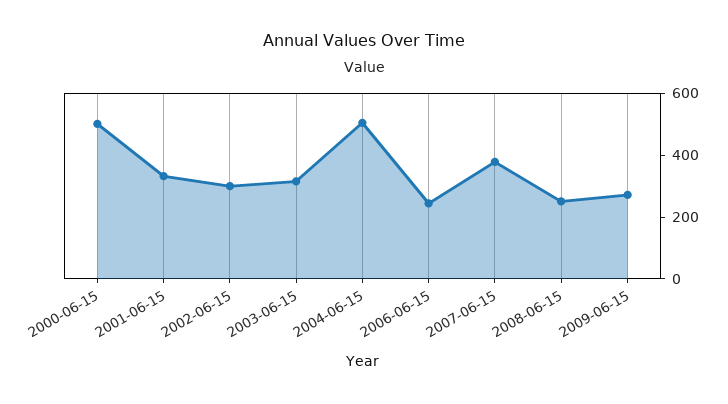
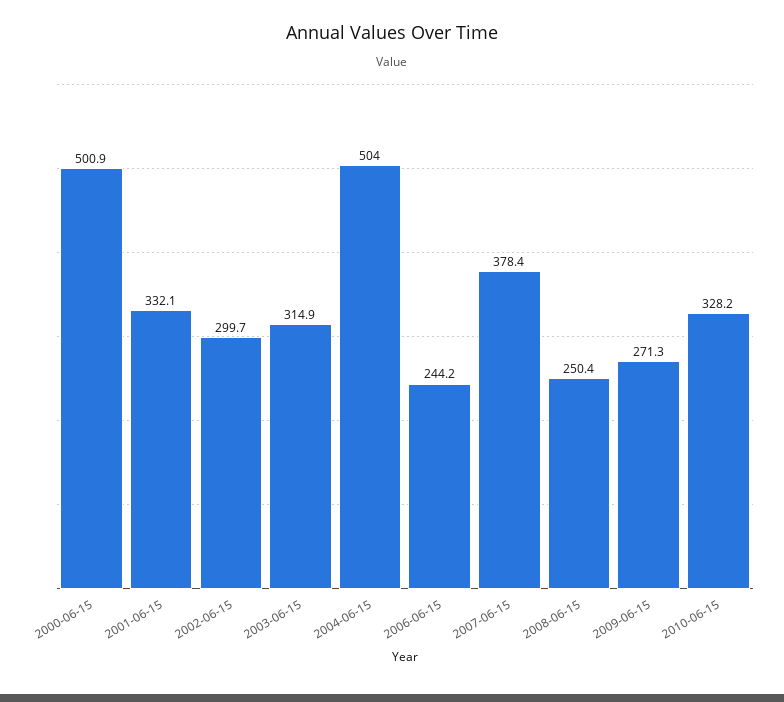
2010-06-15: none -> 328.2

